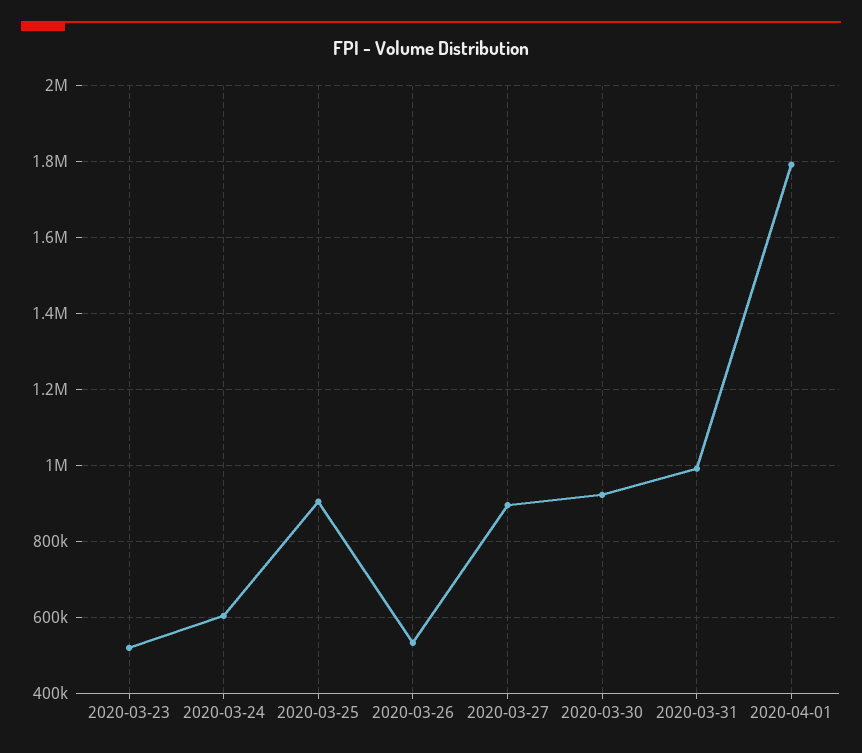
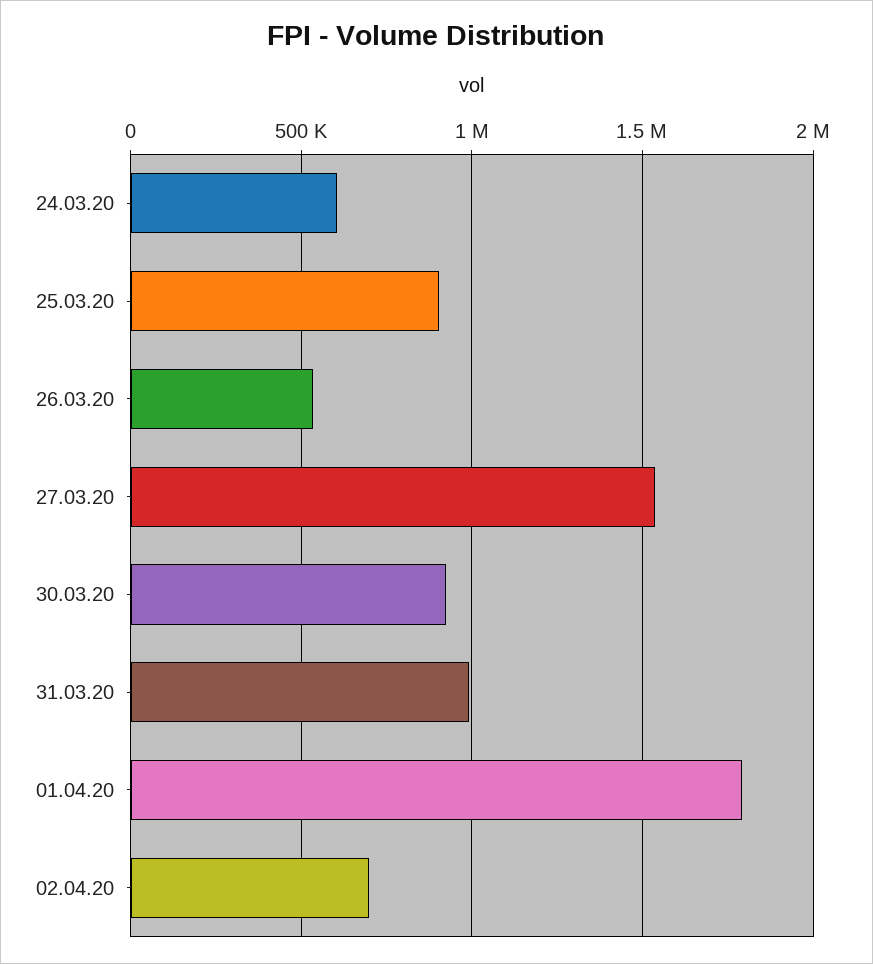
2020-03-23: 520000 -> none
2020-03-27: 900000 -> 1550000
02.04.20: none -> 700000

